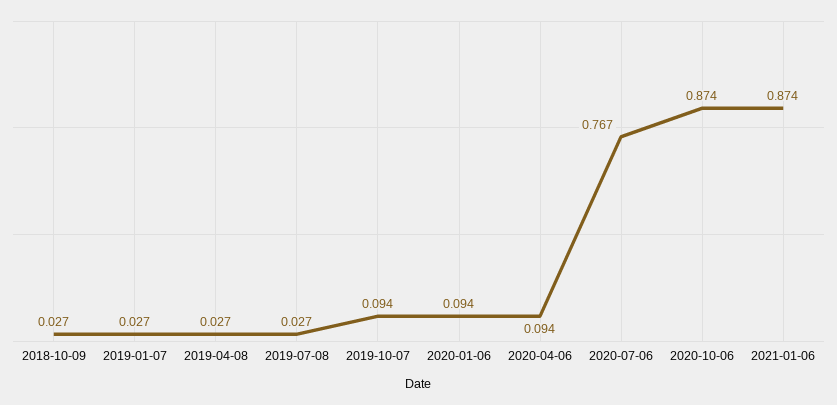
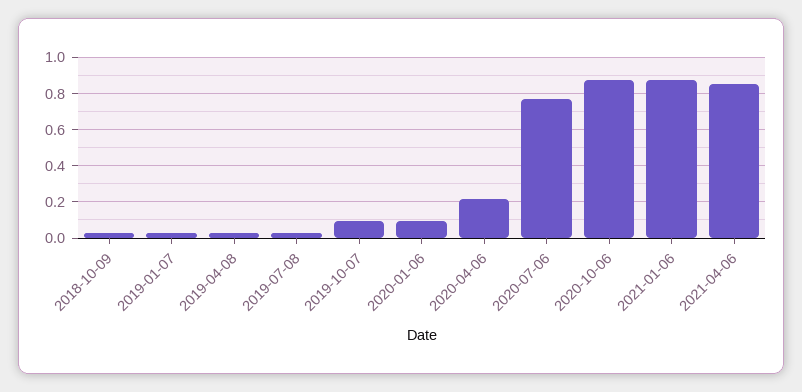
2020-04-06: 0.094 -> 0.2
2021-04-06: none -> 0.85

